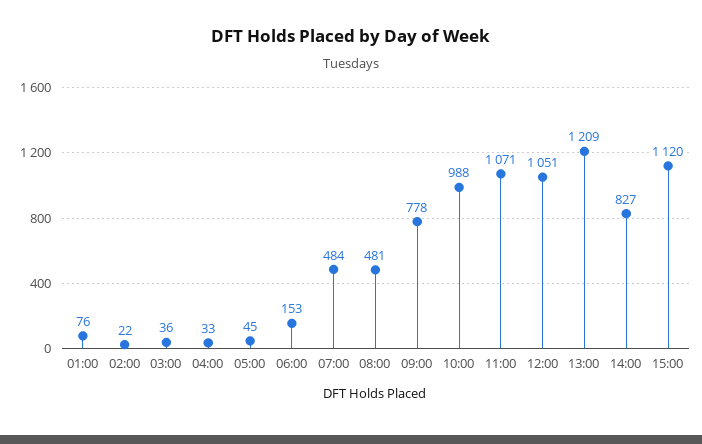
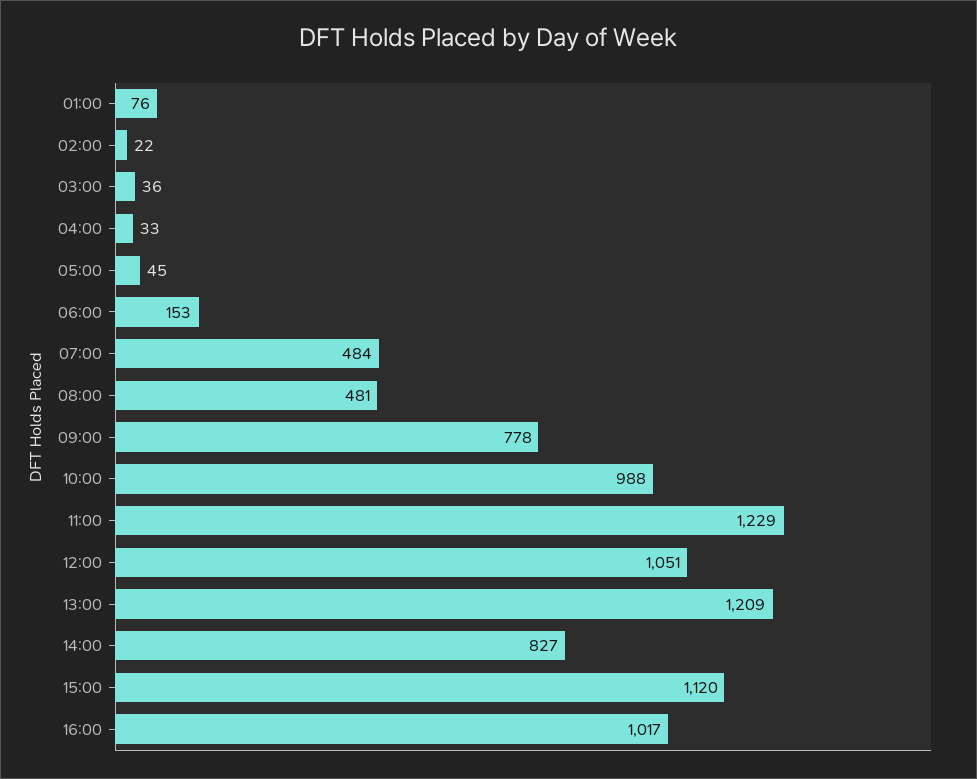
11:00: 1071 -> 1229
16:00: none -> 1017

